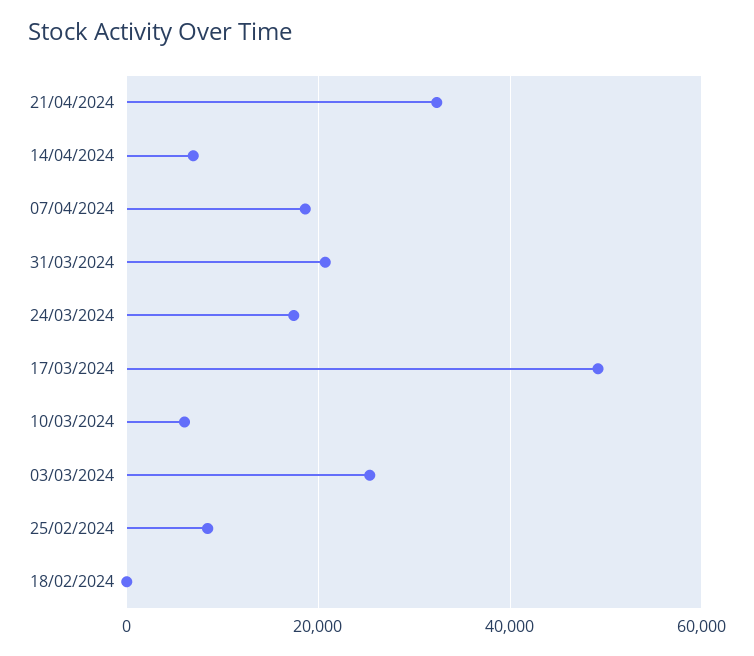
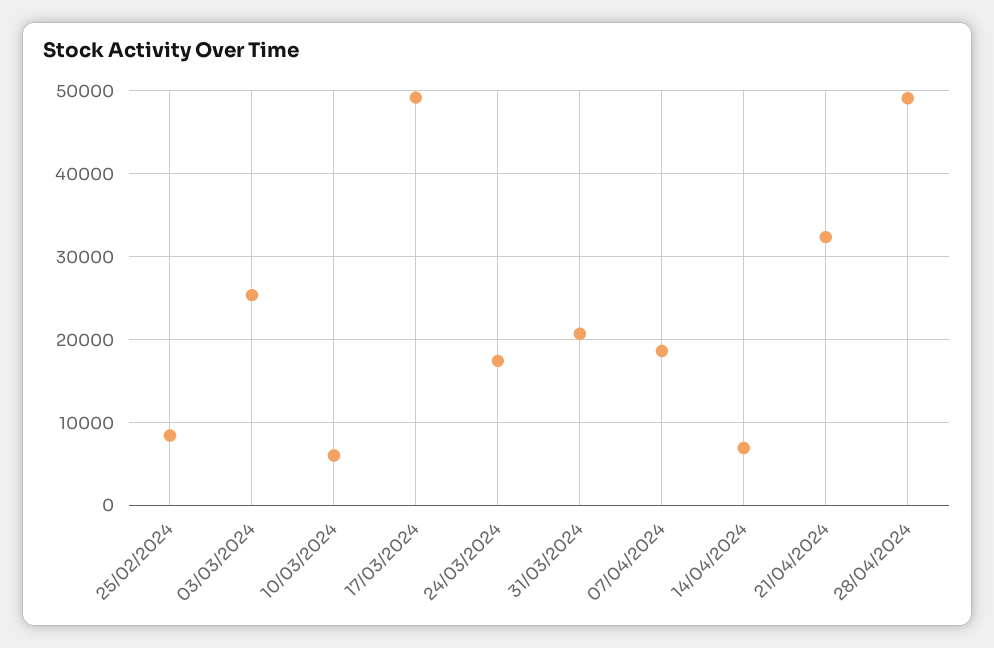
18/02/2024: 0 -> none
28/04/2024: none -> 49000

